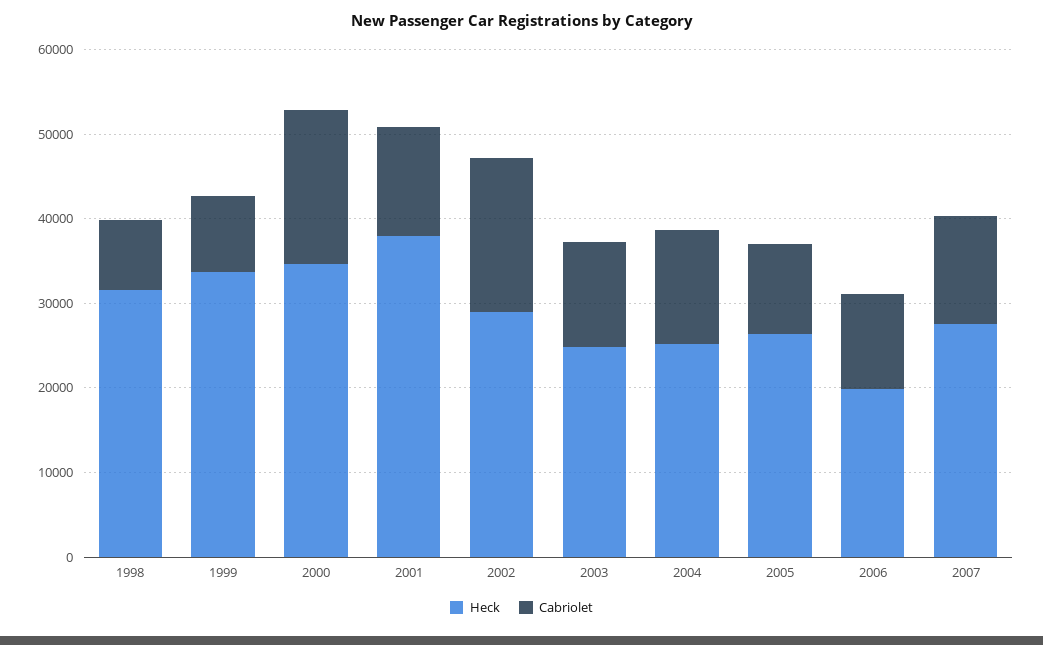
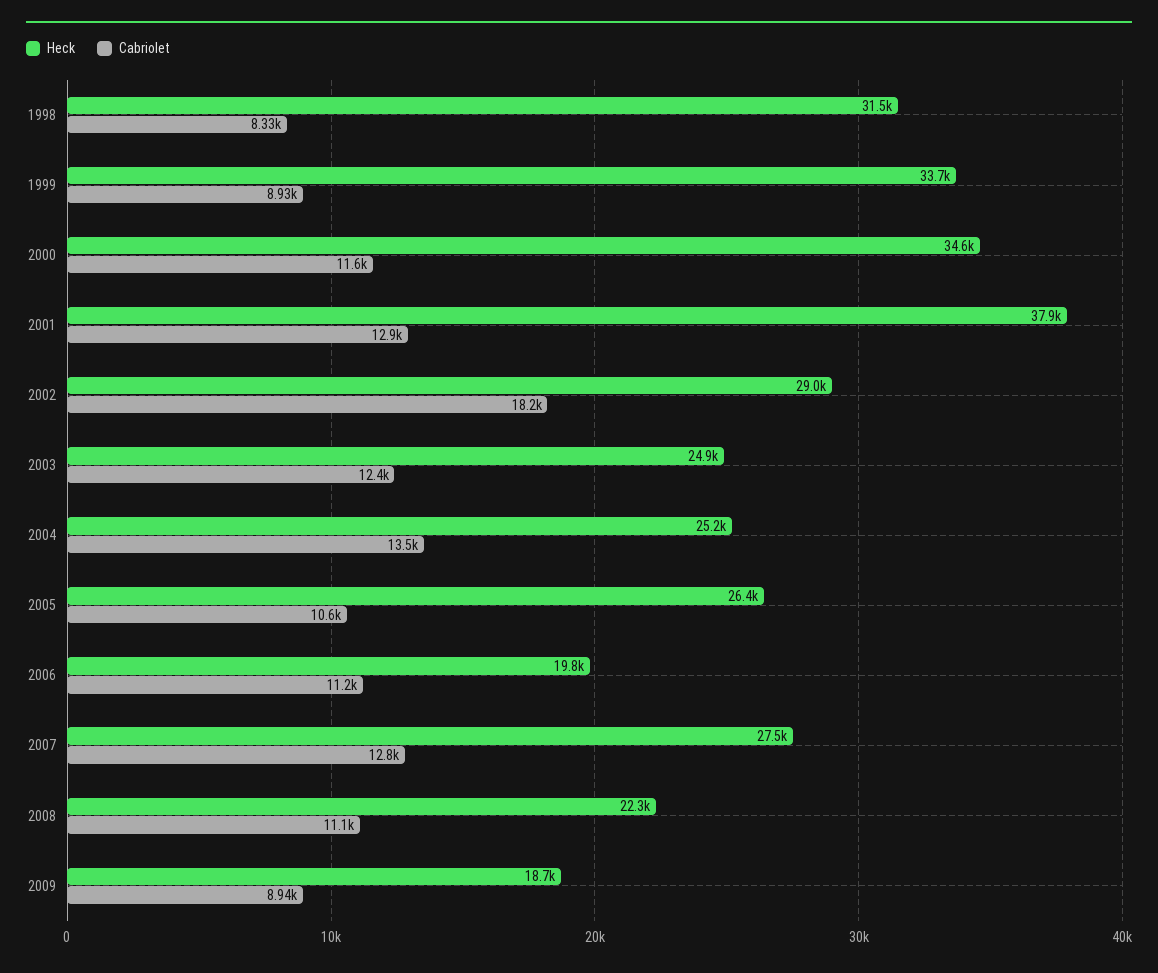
Cabriolet, 2000: 18000 -> 11600
Heck, 2008: none -> 22300
Cabriolet, 2008: none -> 11100
Heck, 2009: none -> 18700
Cabriolet, 2009: none -> 8940

